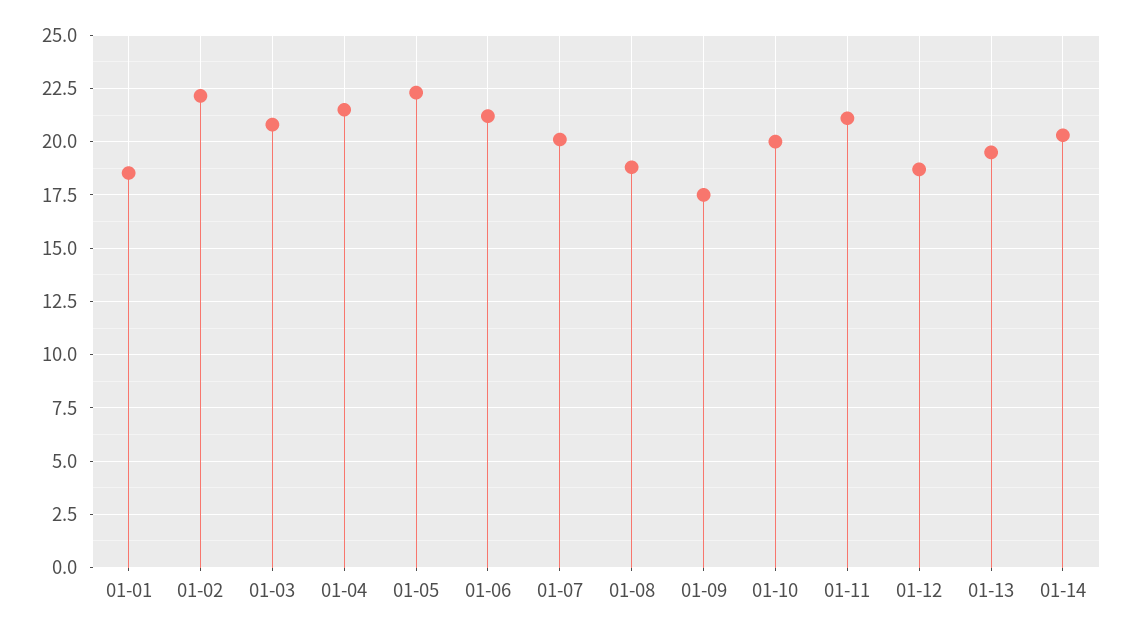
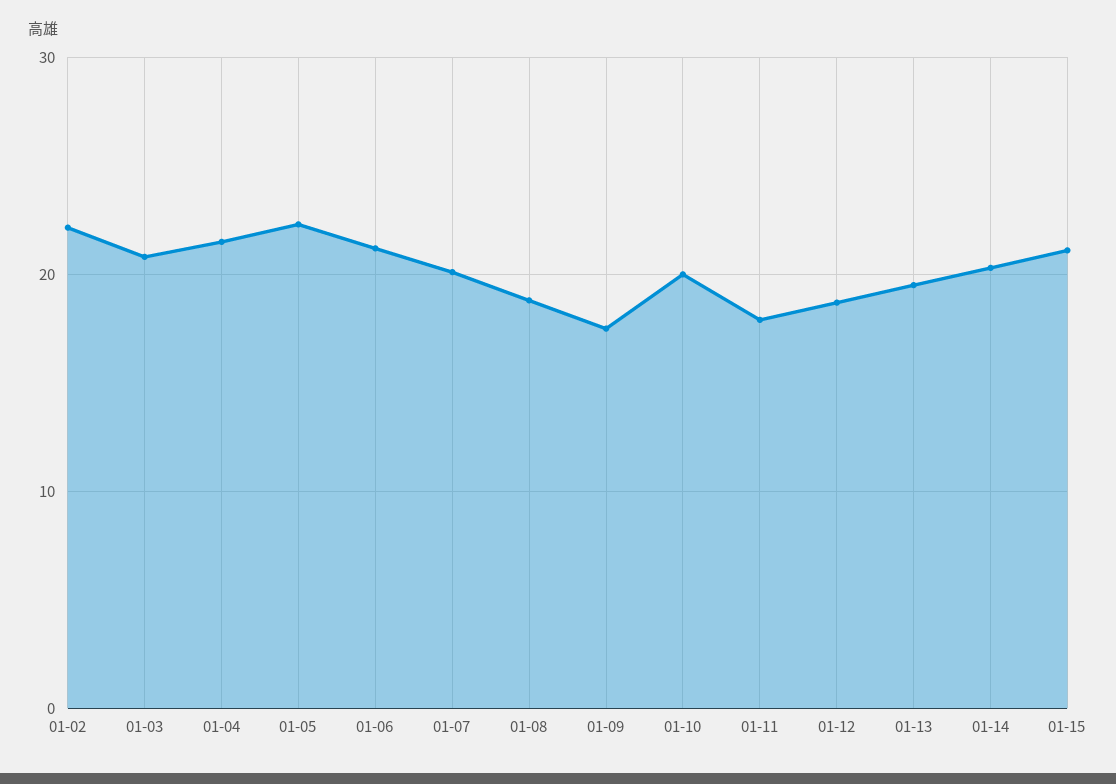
01-01: 18.5 -> none
01-11: 21 -> 18
01-15: none -> 21

